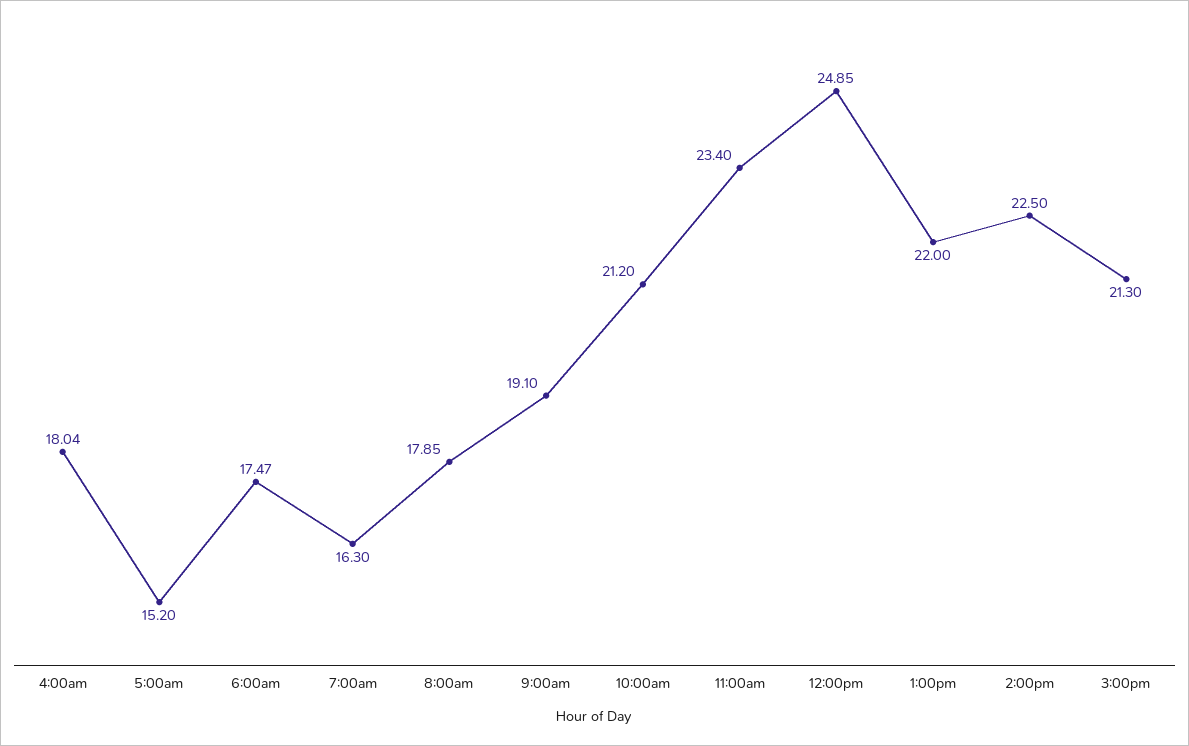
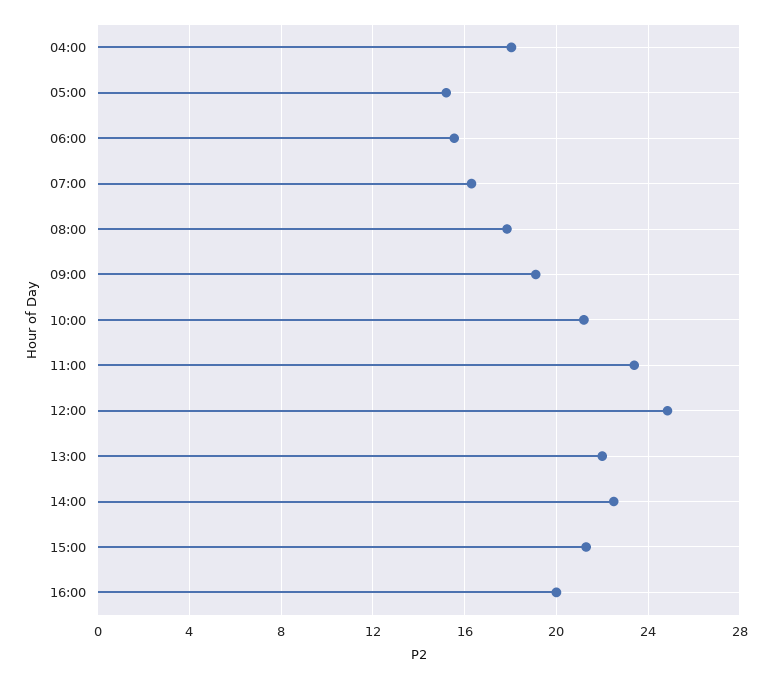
6:00am: 17.47 -> 15.5
16:00: none -> 20

